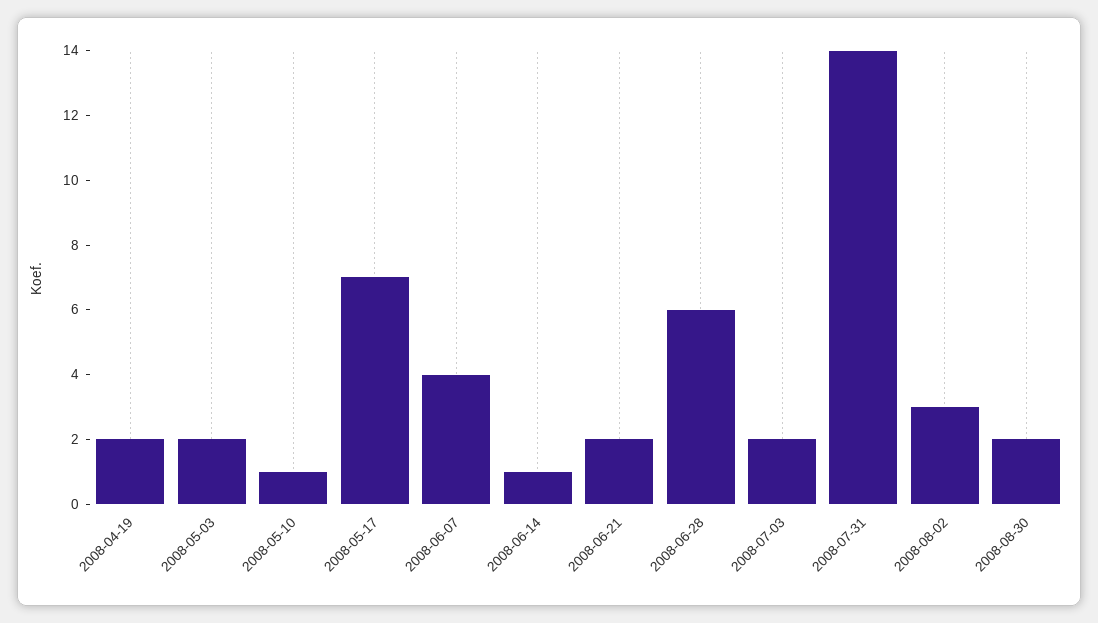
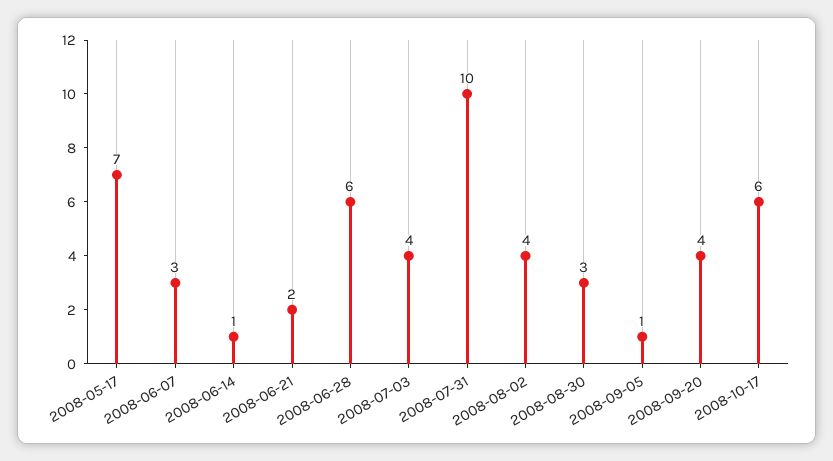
2008-04-19: 2 -> none
2008-05-03: 2 -> none
2008-05-10: 1 -> none
2008-06-07: 4 -> 3
2008-07-03: 2 -> 4
2008-07-31: 14 -> 10
2008-08-02: 3 -> 4
2008-08-30: 2 -> 3
2008-09-05: none -> 1
2008-09-20: none -> 4
2008-10-17: none -> 6

